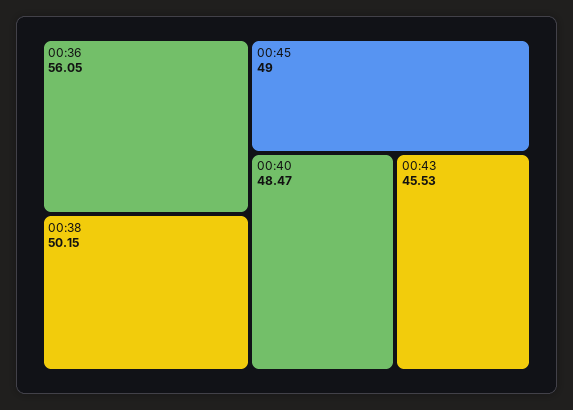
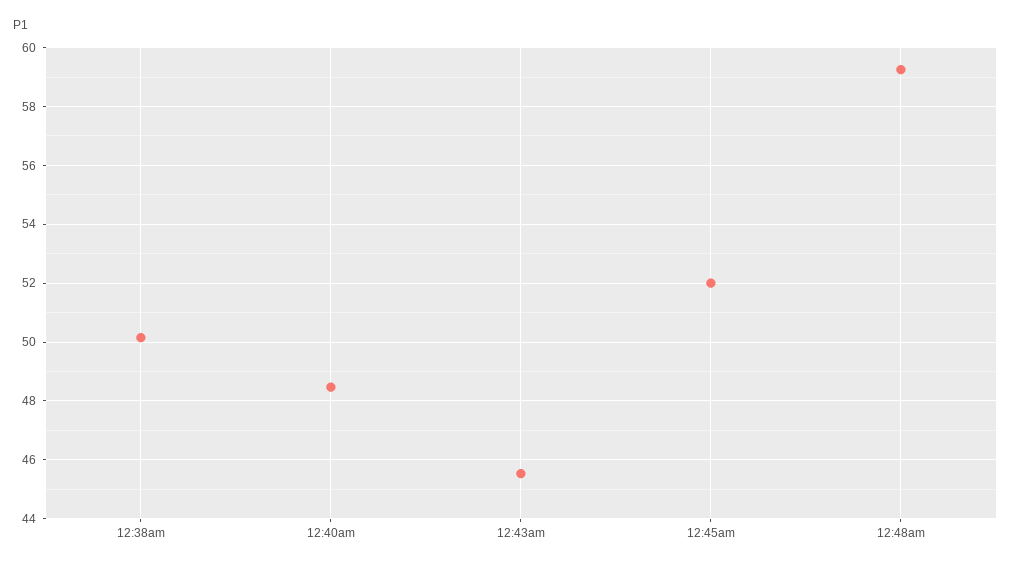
00:36: 56.05 -> none
00:45: 49 -> 52
12:48am: none -> 59.25

